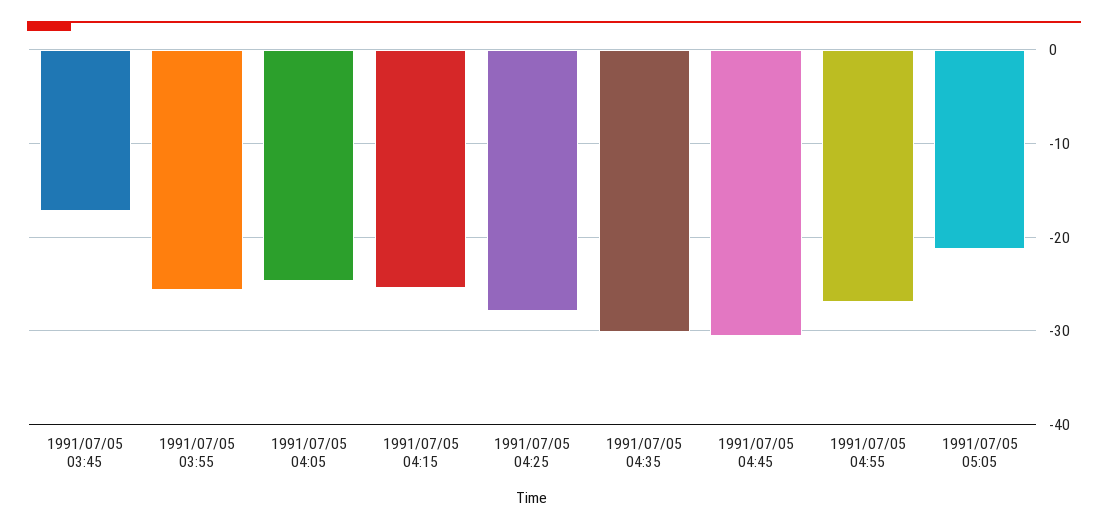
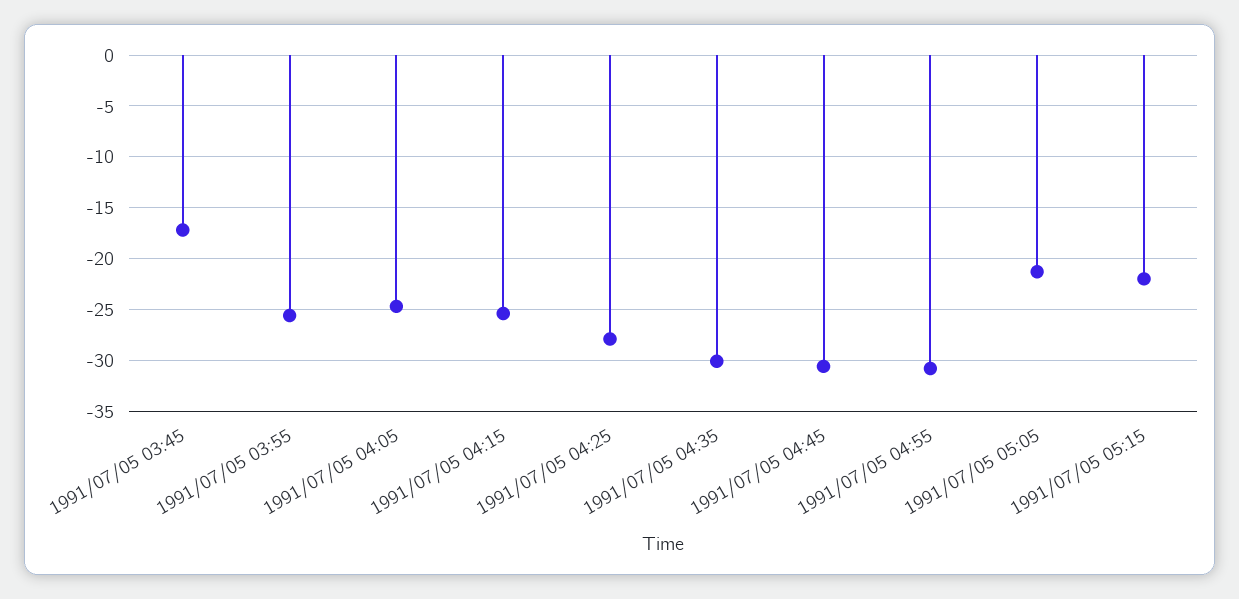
1991/07/05 04:55: -27 -> -31
1991/07/05 05:15: none -> -22

